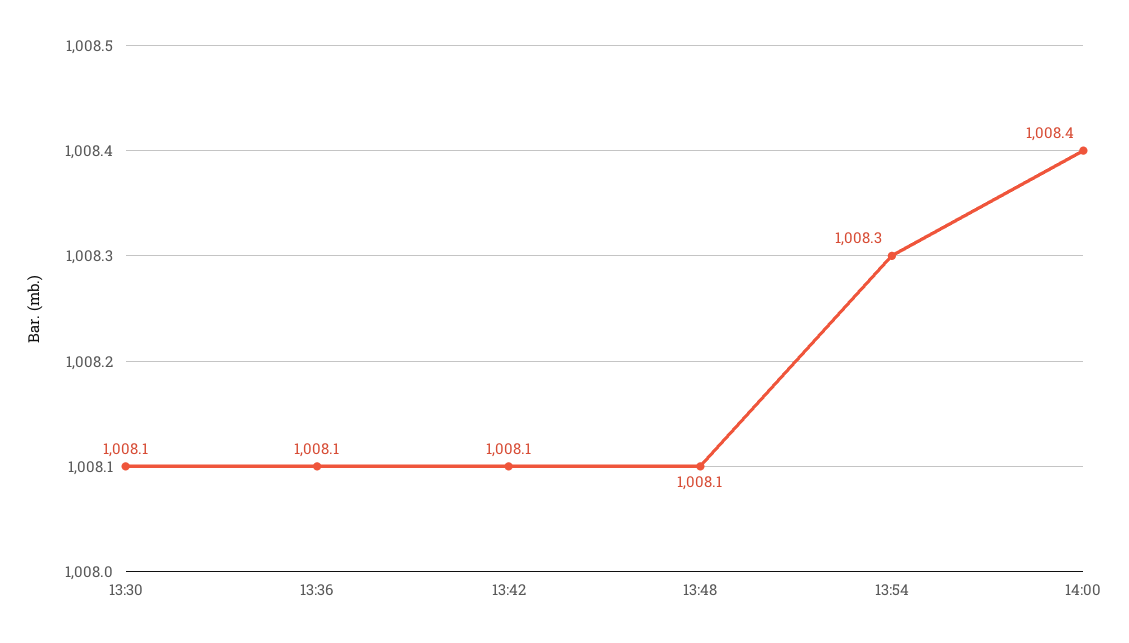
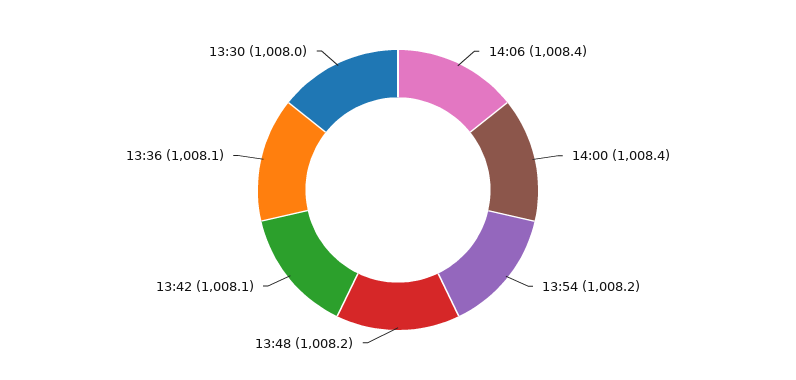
13:30: 1008.1 -> 1008
13:48: 1008.1 -> 1008.2
13:54: 1008.3 -> 1008.2
14:06: none -> 1008.4

